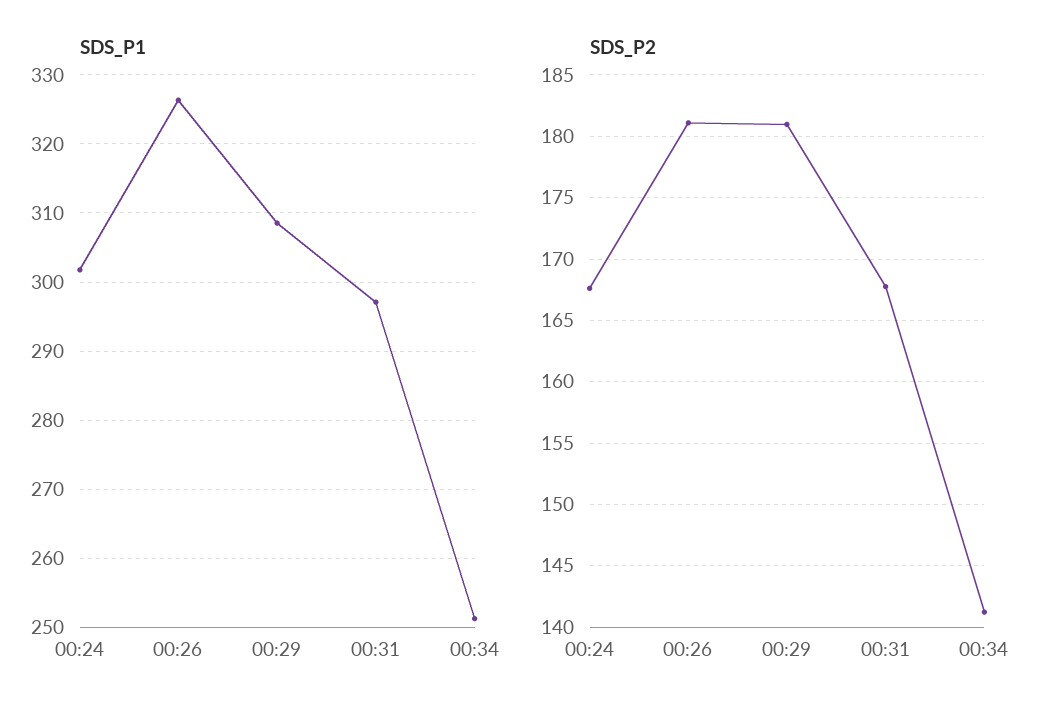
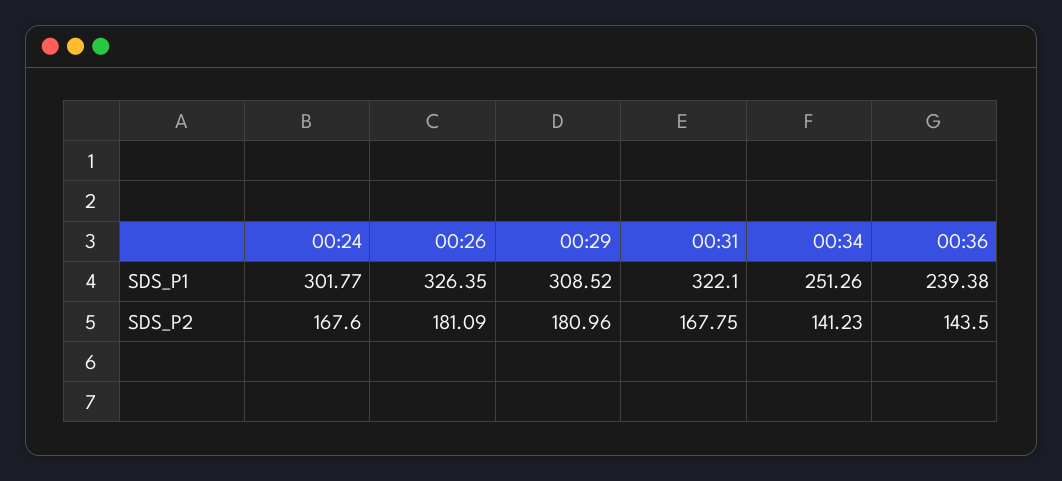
SDS_P1, 00:31: 297 -> 322.1
SDS_P1, 00:36: none -> 239.38
SDS_P2, 00:36: none -> 143.5

